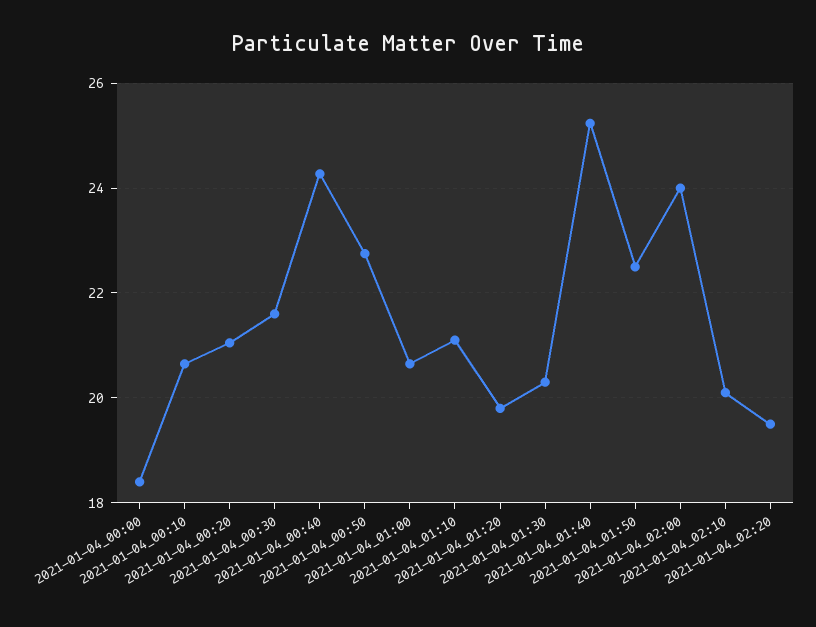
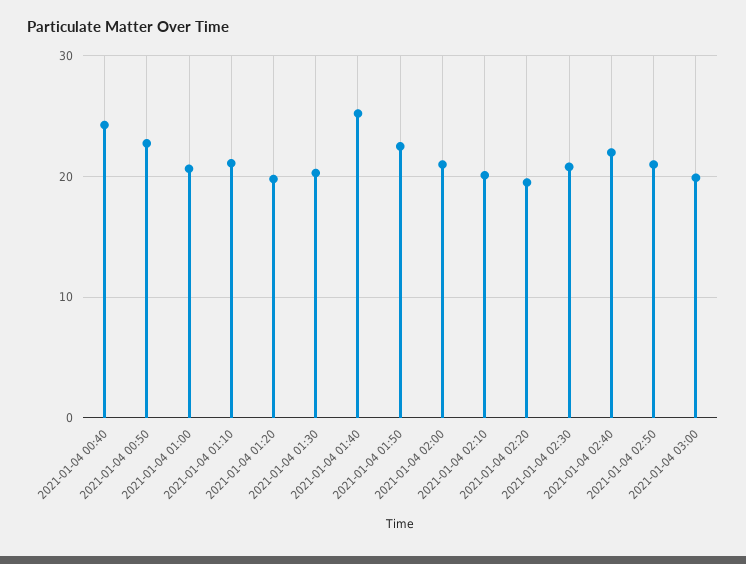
2021-01-04_00:00: 18.4 -> none
2021-01-04_00:10: 20.6 -> none
2021-01-04_00:20: 21 -> none
2021-01-04_00:30: 21.6 -> none
2021-01-04_02:00: 24 -> 21
2021-01-04 02:30: none -> 21
2021-01-04 02:40: none -> 22
2021-01-04 02:50: none -> 21
2021-01-04 03:00: none -> 20

